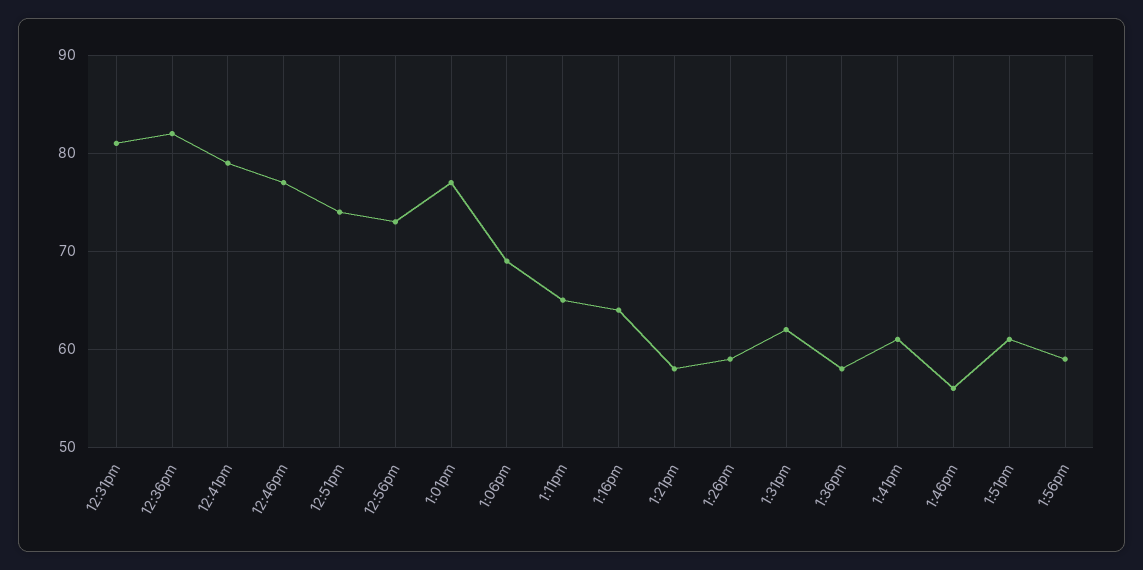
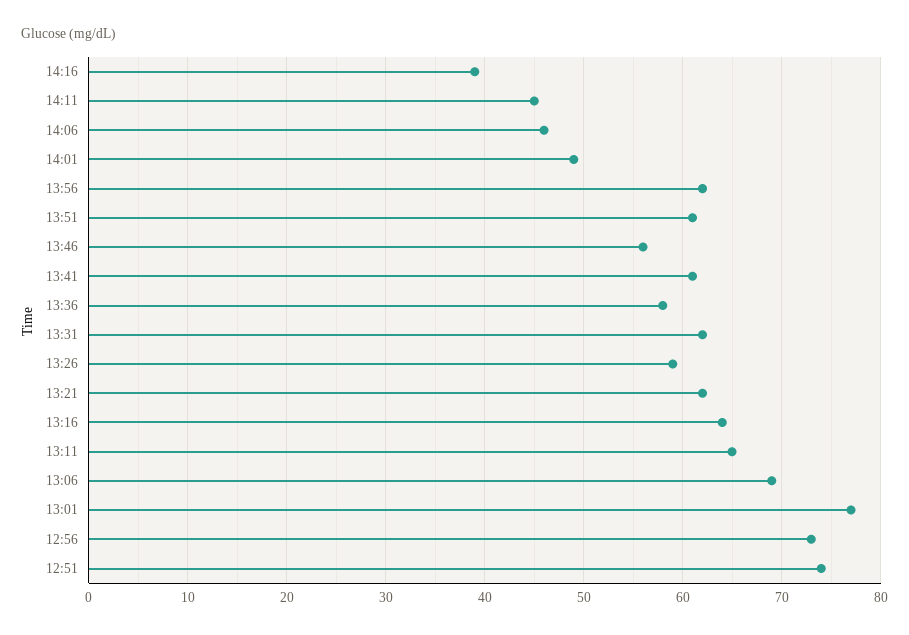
12:31pm: 81 -> none
12:36pm: 82 -> none
12:41pm: 79 -> none
12:46pm: 77 -> none
1:21pm: 58 -> 62
1:56pm: 59 -> 62
14:16: none -> 39
14:11: none -> 45
14:06: none -> 46
14:01: none -> 49

